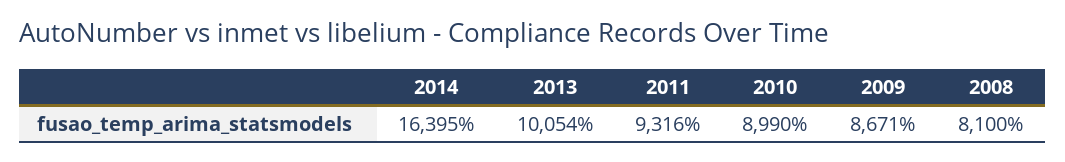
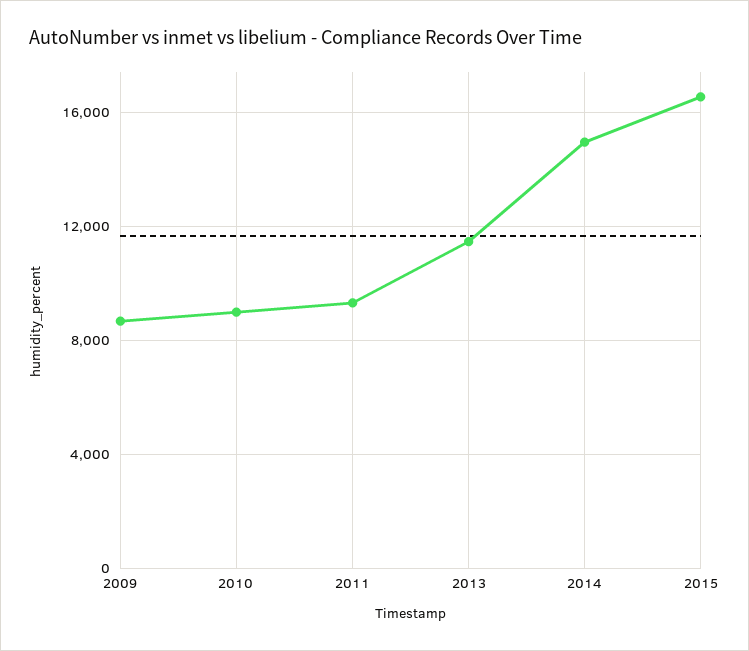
2014: 16395 -> 15000
2013: 10054 -> 11500
2008: 8100 -> none
2015: none -> 16500

